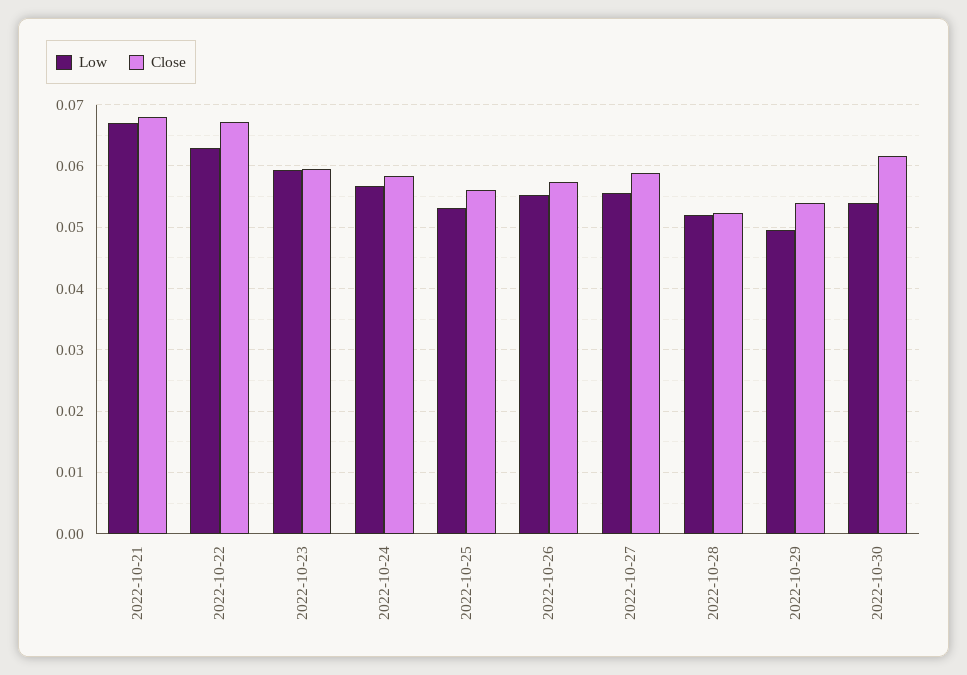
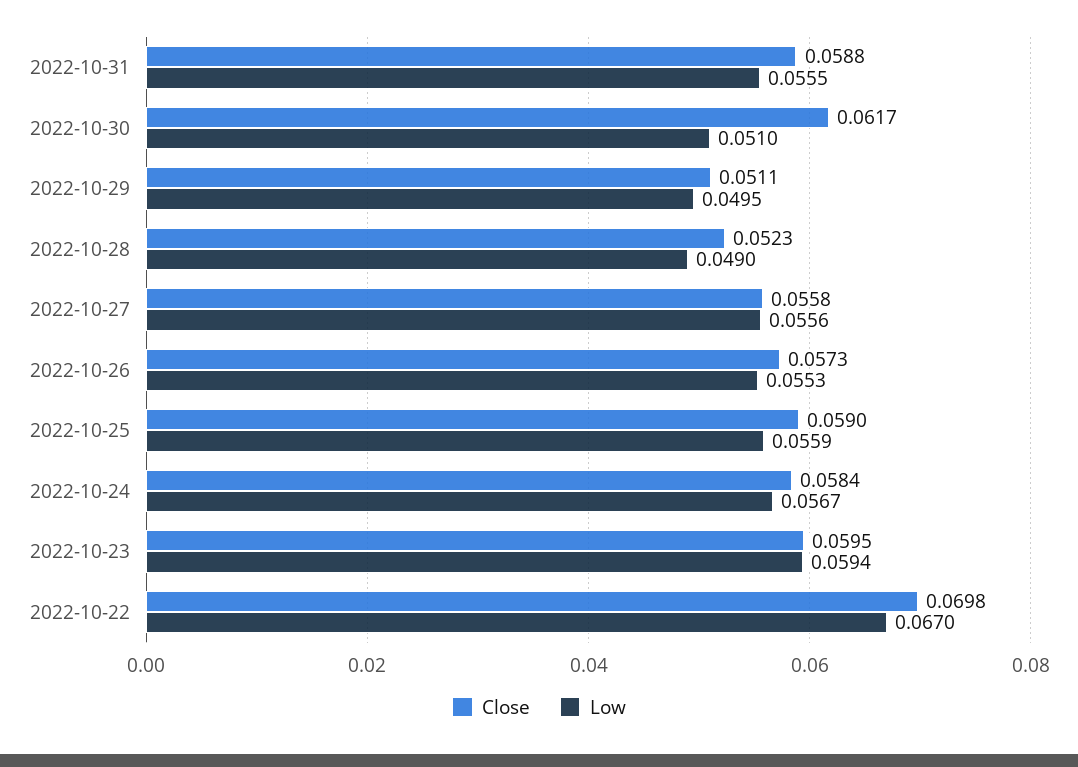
Low, 2022-10-21: 0.067 -> none
Close, 2022-10-21: 0.068 -> none
Low, 2022-10-22: 0.063 -> 0.067
Close, 2022-10-22: 0.067 -> 0.0698
Low, 2022-10-25: 0.053 -> 0.0559
Close, 2022-10-25: 0.056 -> 0.059
Close, 2022-10-27: 0.059 -> 0.0558
Low, 2022-10-28: 0.052 -> 0.049
Close, 2022-10-29: 0.054 -> 0.0511
Low, 2022-10-30: 0.054 -> 0.051
Close, 2022-10-31: none -> 0.0588
Low, 2022-10-31: none -> 0.0555

